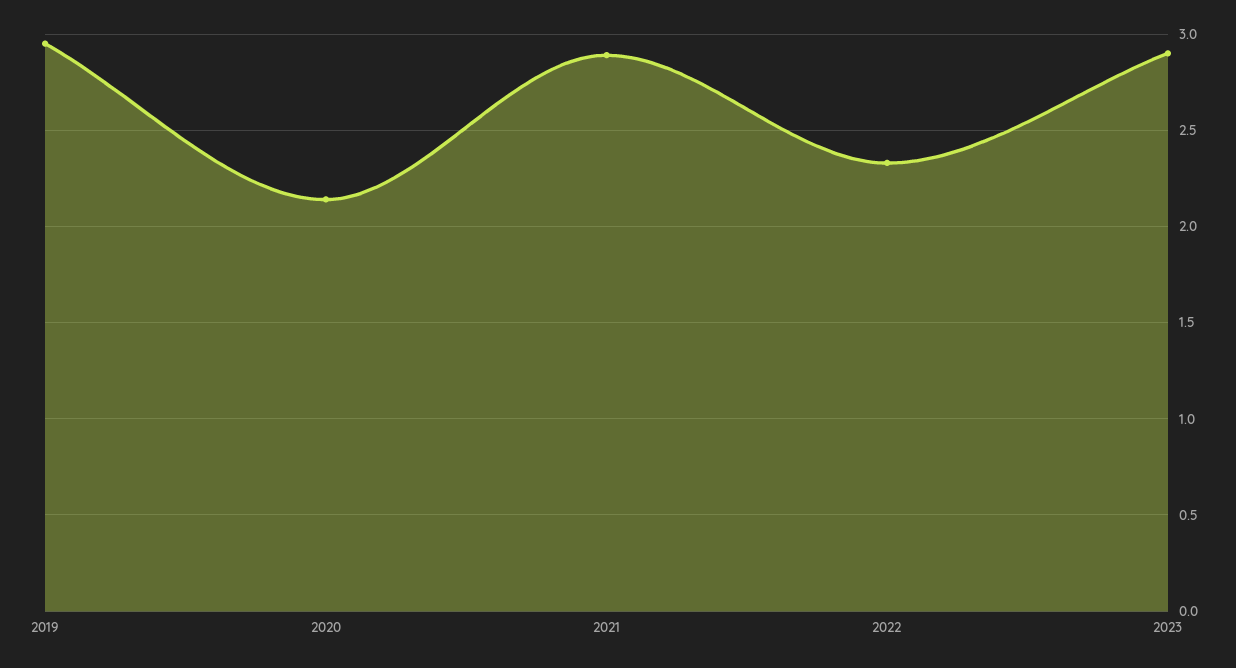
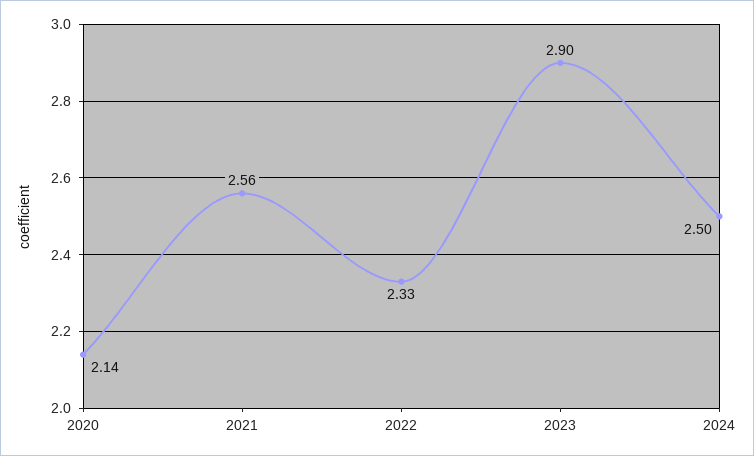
2019: 2.95 -> none
2021: 2.9 -> 2.56
2024: none -> 2.5

